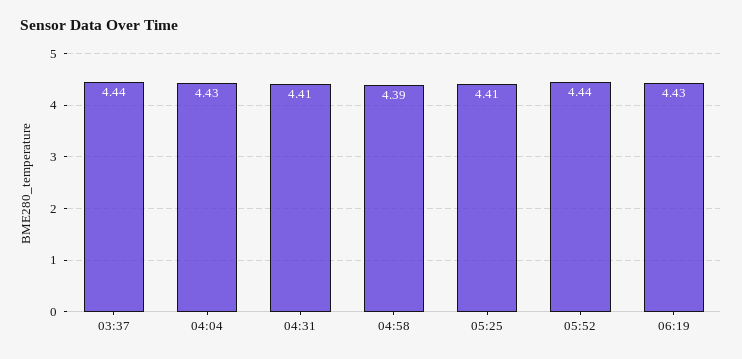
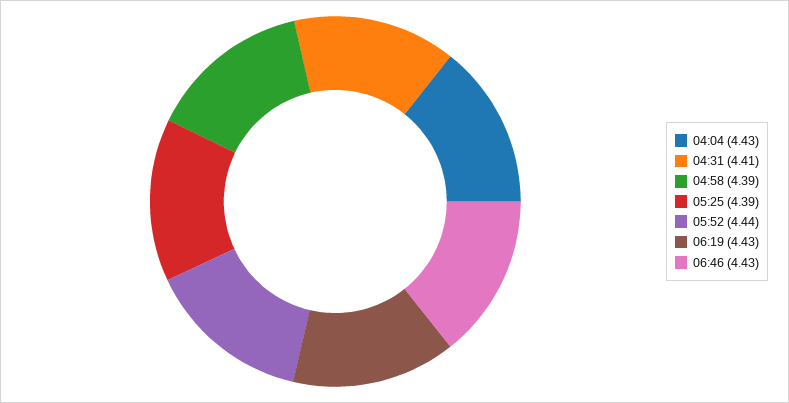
03:37: 4.44 -> none
05:25: 4.41 -> 4.39
06:46: none -> 4.43

